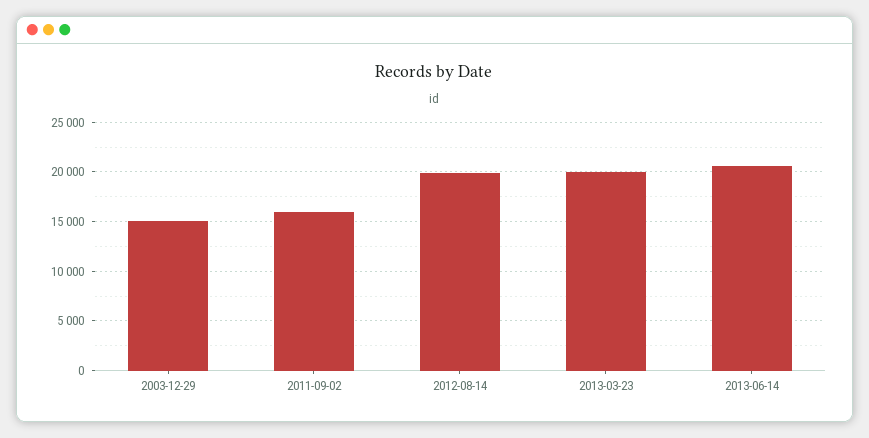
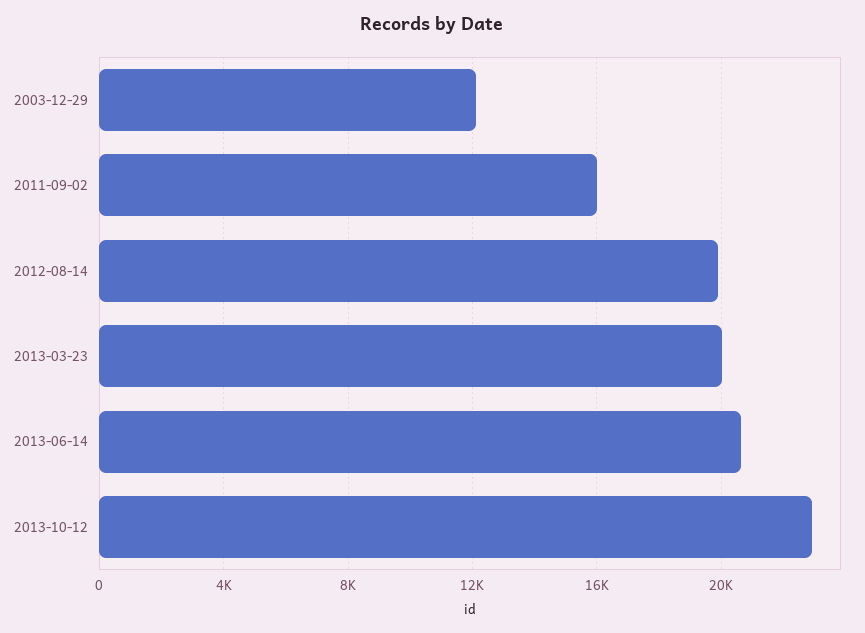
2003-12-29: 15000 -> 12000
2013-10-12: none -> 23000

